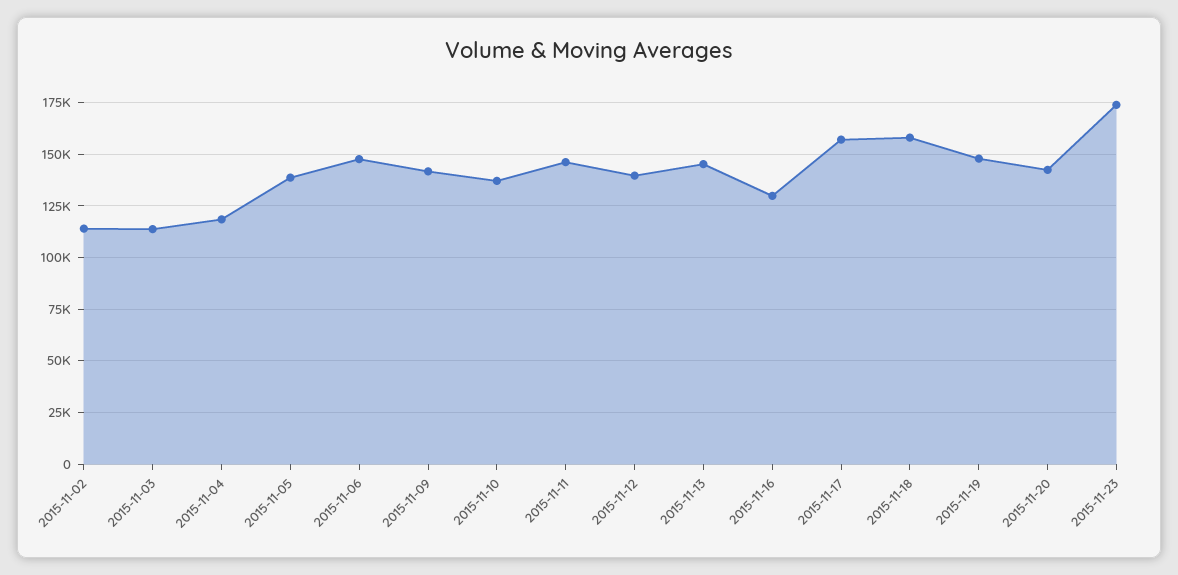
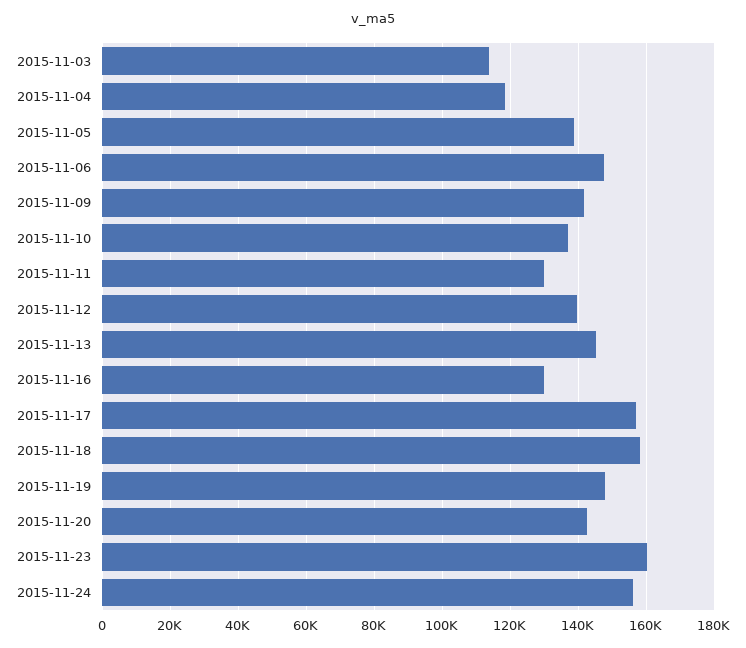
2015-11-02: 115000 -> none
2015-11-11: 145000 -> 130000
2015-11-23: 175000 -> 160000
2015-11-24: none -> 156000

